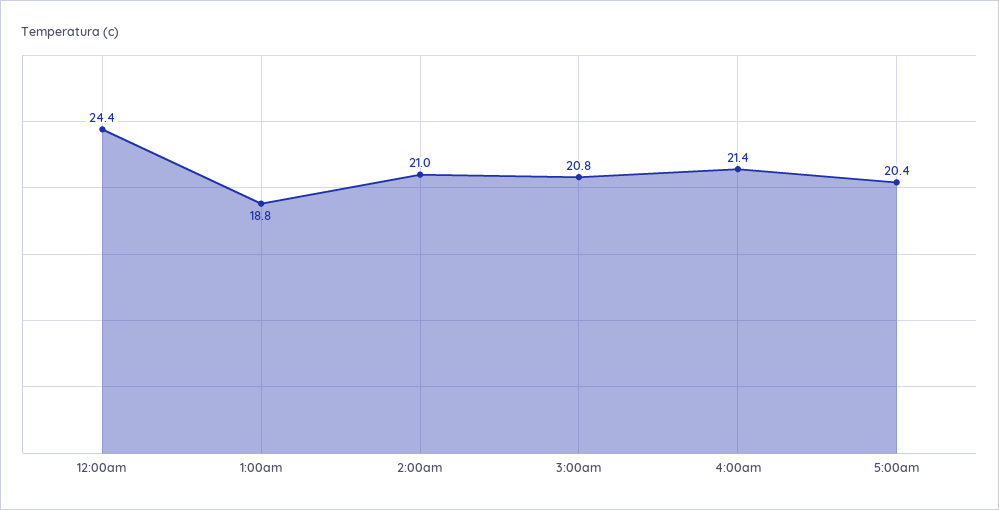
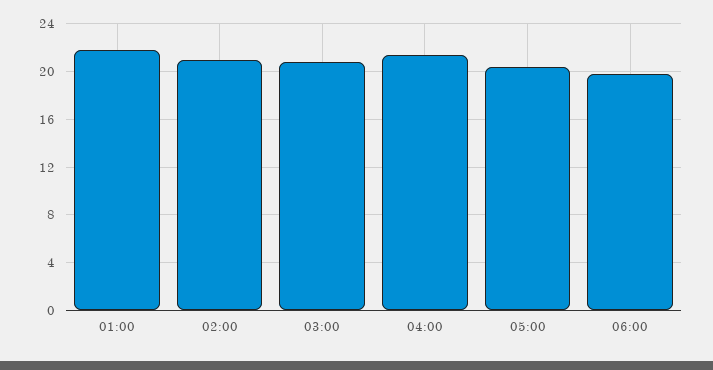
12:00am: 24.4 -> none
1:00am: 18.8 -> 22
06:00: none -> 20

